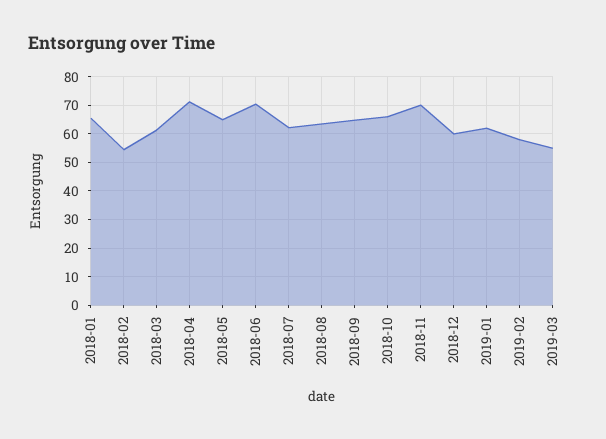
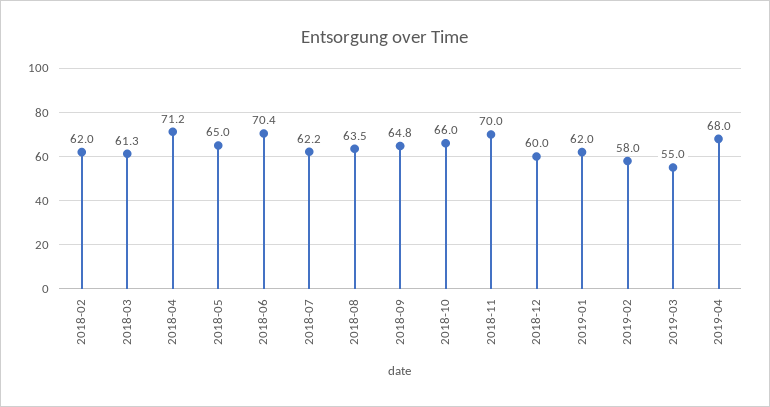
2018-01: 65 -> none
2018-02: 55 -> 62
2019-04: none -> 68

